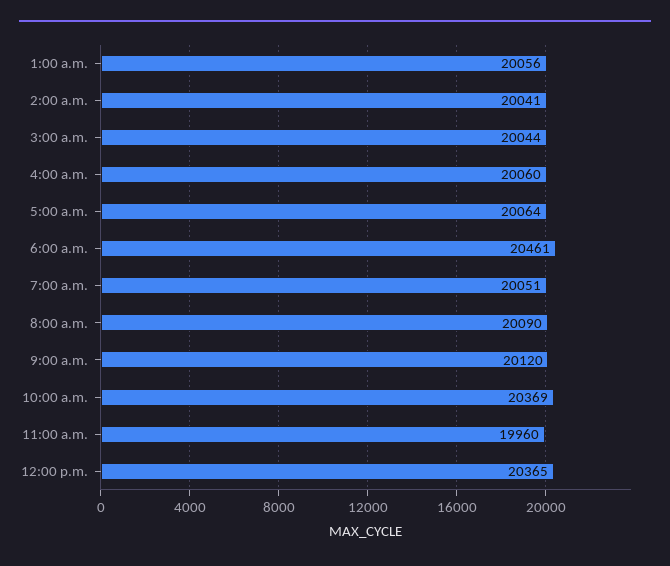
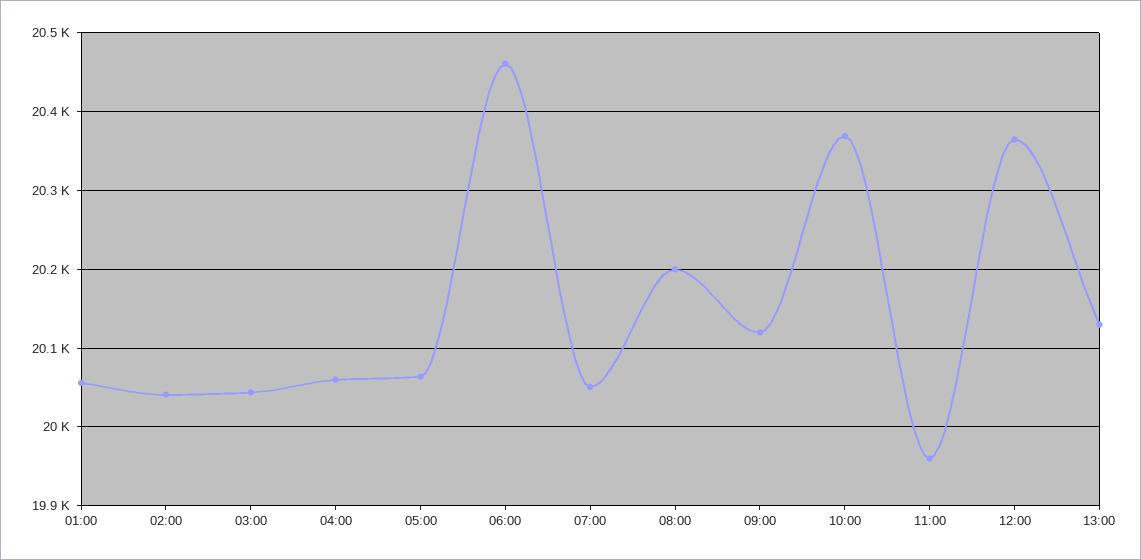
8:00 a.m.: 20090 -> 20200
13:00: none -> 20130

